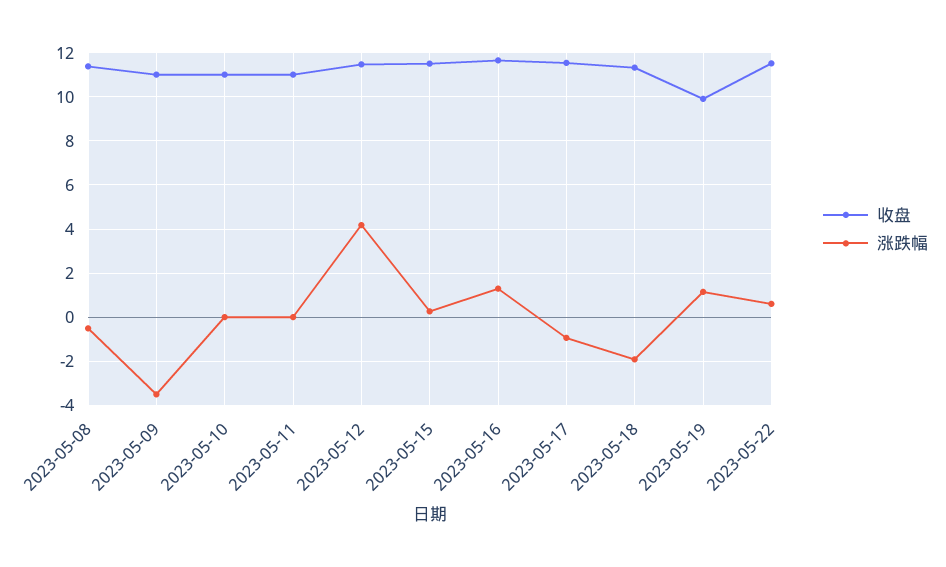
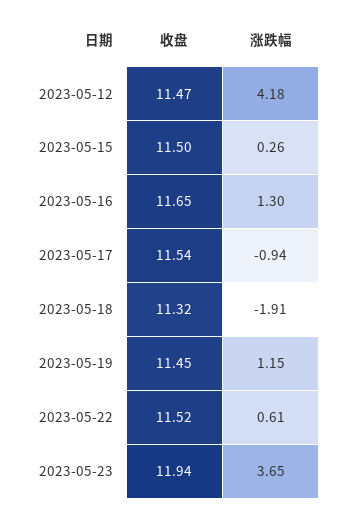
收盘, 2023-05-08: 11.5 -> none
涨跌幅, 2023-05-08: -0.5 -> none
收盘, 2023-05-09: 11 -> none
涨跌幅, 2023-05-09: -3.5 -> none
收盘, 2023-05-10: 11 -> none
涨跌幅, 2023-05-10: 0 -> none
收盘, 2023-05-11: 11 -> none
涨跌幅, 2023-05-11: 0 -> none
收盘, 2023-05-19: 10 -> 11.45
收盘, 2023-05-23: none -> 11.94
涨跌幅, 2023-05-23: none -> 3.65

